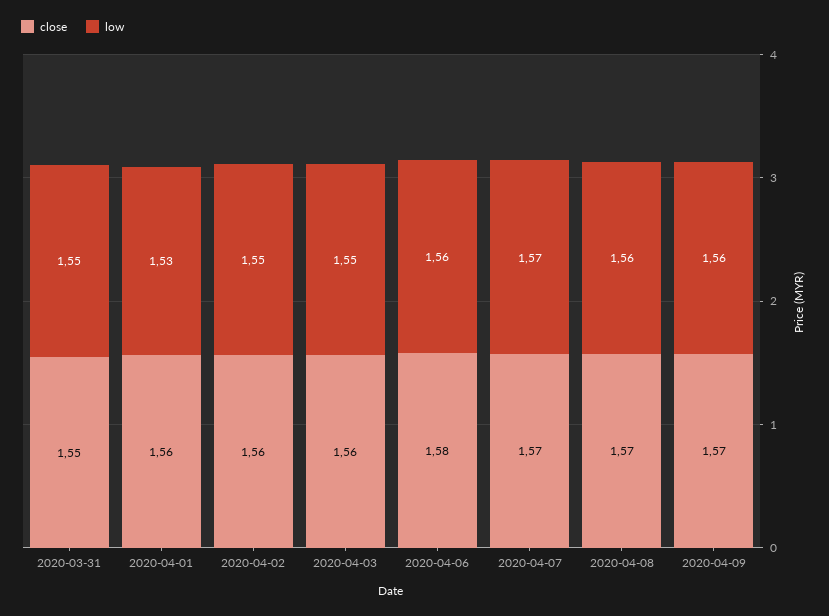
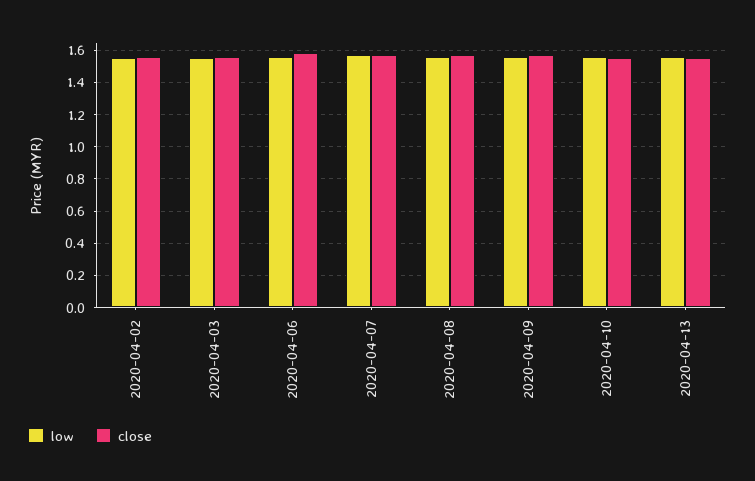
close, 2020-03-31: 1.55 -> none
low, 2020-03-31: 1.55 -> none
close, 2020-04-01: 1.56 -> none
low, 2020-04-01: 1.53 -> none
low, 2020-04-10: none -> 1.55
close, 2020-04-10: none -> 1.55
low, 2020-04-13: none -> 1.55
close, 2020-04-13: none -> 1.55

